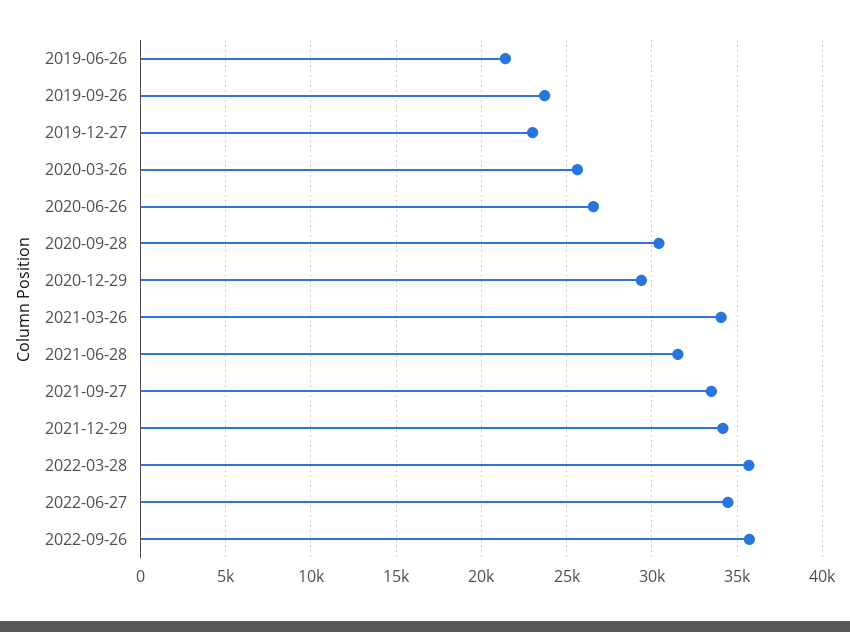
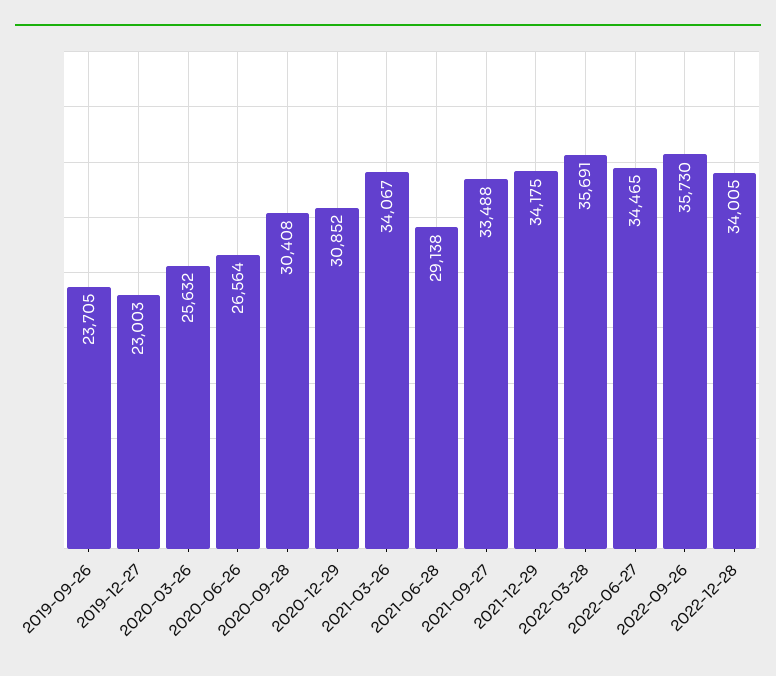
2019-06-26: 21500 -> none
2020-12-29: 29500 -> 30852
2021-06-28: 31500 -> 29138
2022-12-28: none -> 34005

